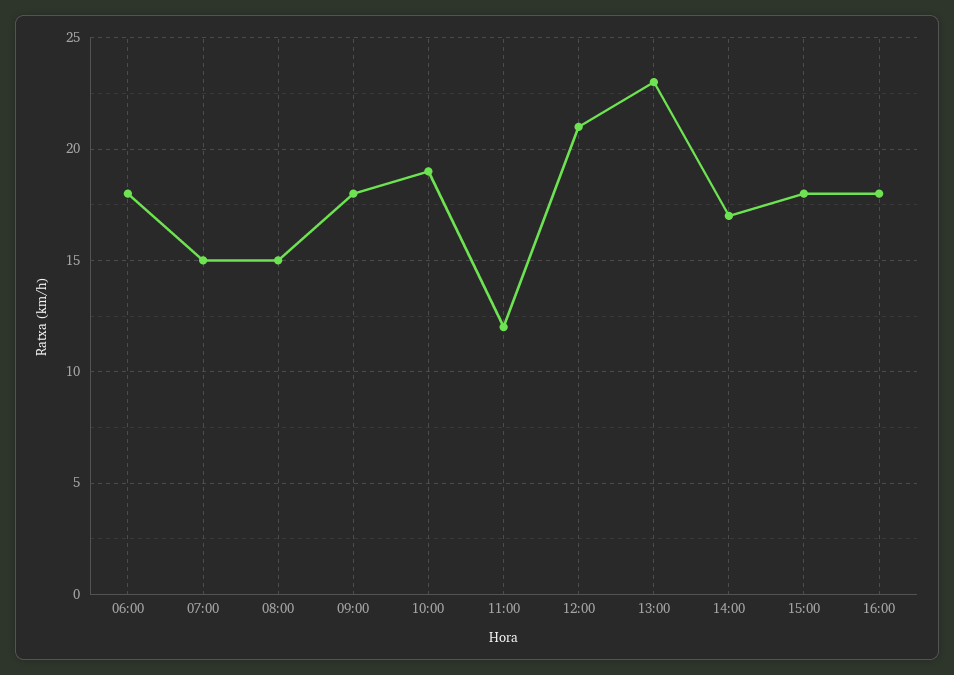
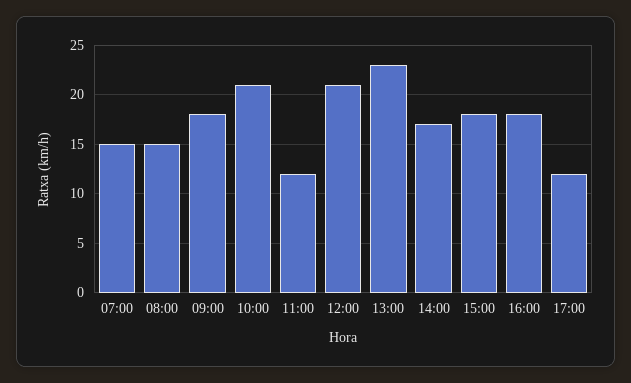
06:00: 18 -> none
10:00: 19 -> 21
17:00: none -> 12

